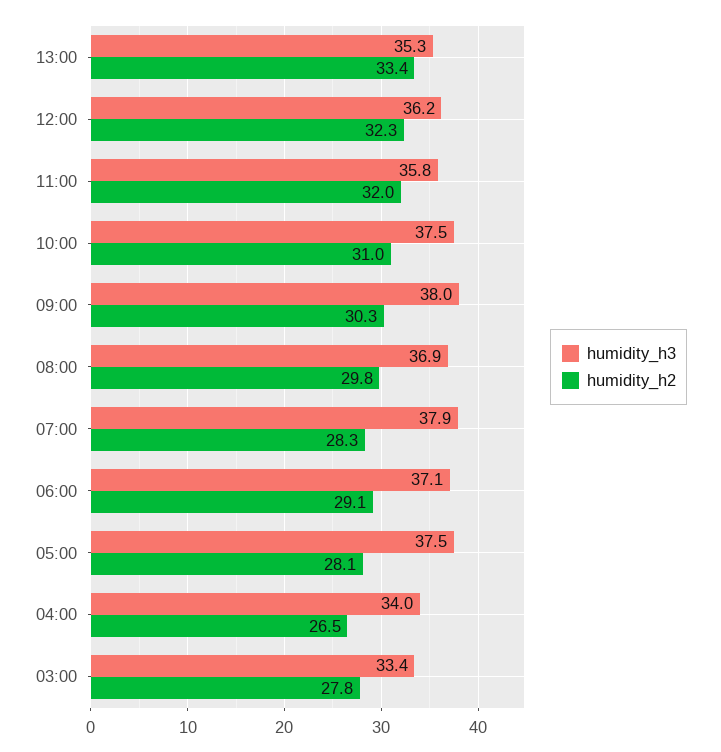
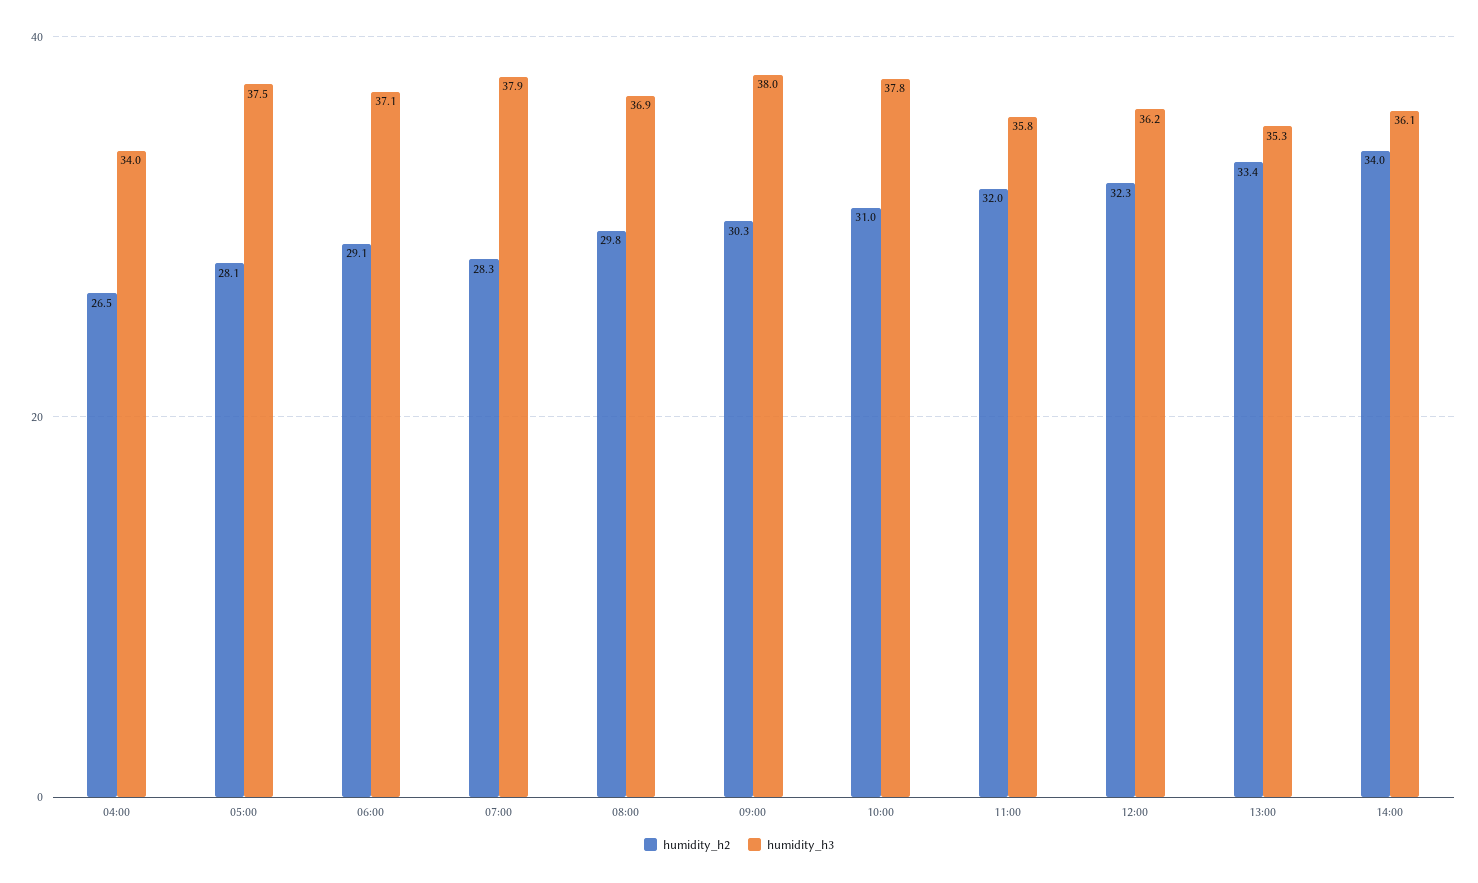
humidity_h3, 10:00: 37.5 -> 37.8
humidity_h3, 03:00: 33.4 -> none
humidity_h2, 03:00: 27.8 -> none
humidity_h2, 14:00: none -> 34
humidity_h3, 14:00: none -> 36.1

